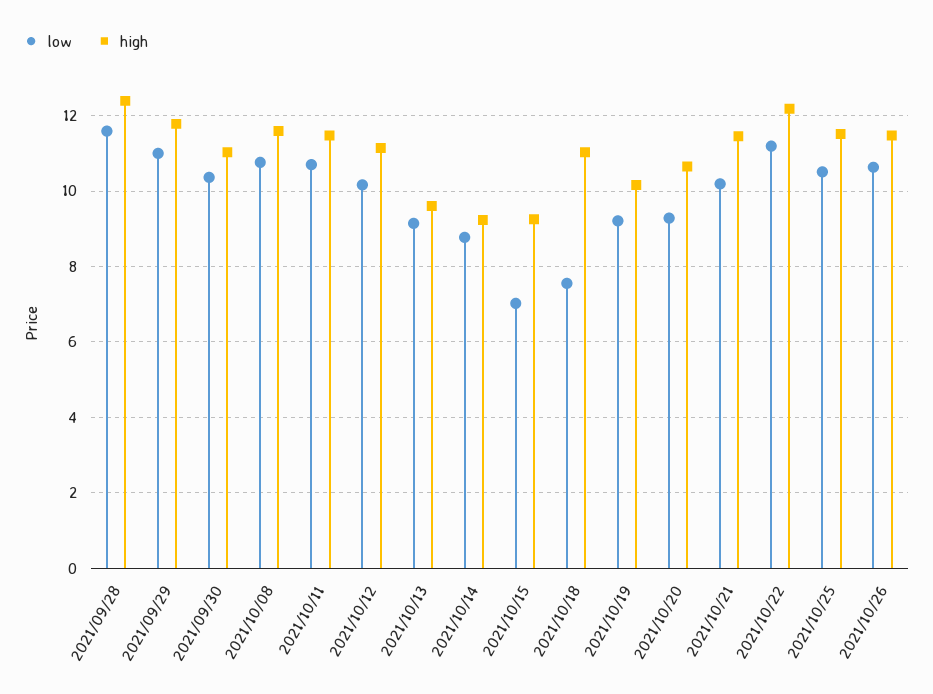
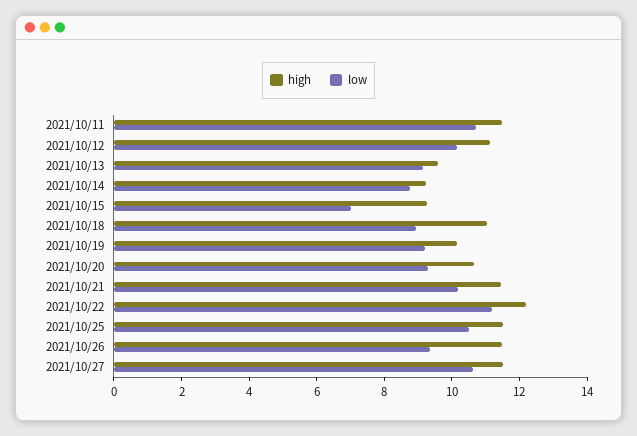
low, 2021/09/28: 11.6 -> none
high, 2021/09/28: 12.4 -> none
low, 2021/09/29: 11 -> none
high, 2021/09/29: 11.8 -> none
low, 2021/09/30: 10.4 -> none
high, 2021/09/30: 11 -> none
low, 2021/10/08: 10.8 -> none
high, 2021/10/08: 11.6 -> none
low, 2021/10/18: 7.6 -> 9
low, 2021/10/26: 10.6 -> 9.5
high, 2021/10/27: none -> 11.5
low, 2021/10/27: none -> 10.5

